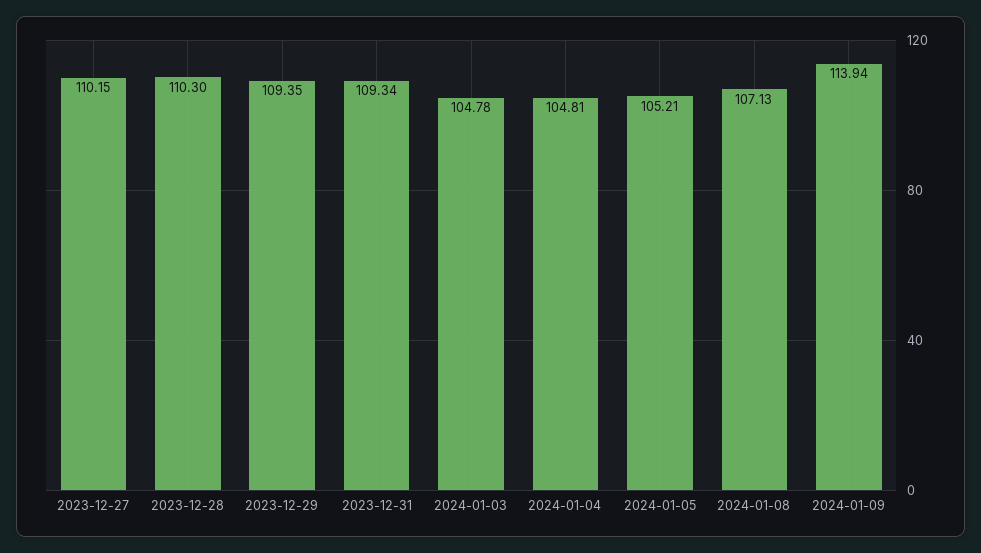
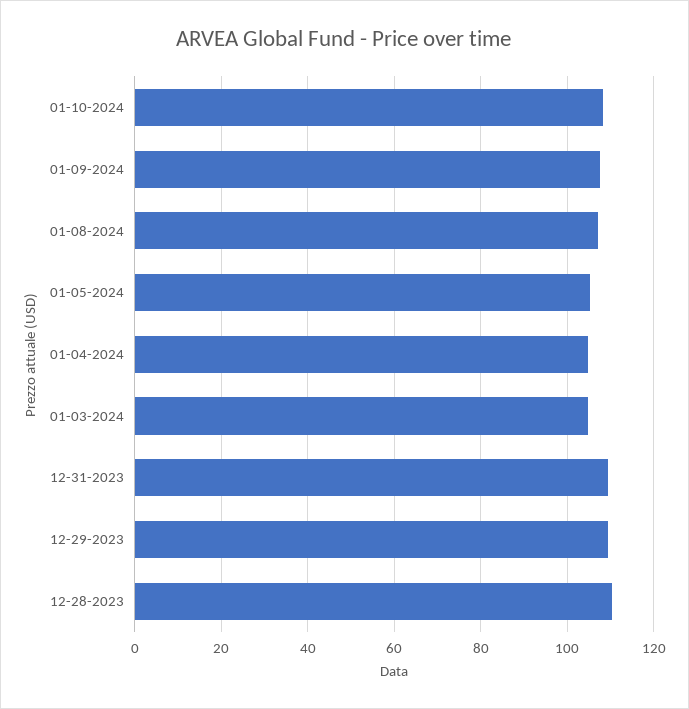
2023-12-27: 110.15 -> none
2024-01-09: 113.94 -> 108
01-10-2024: none -> 108

